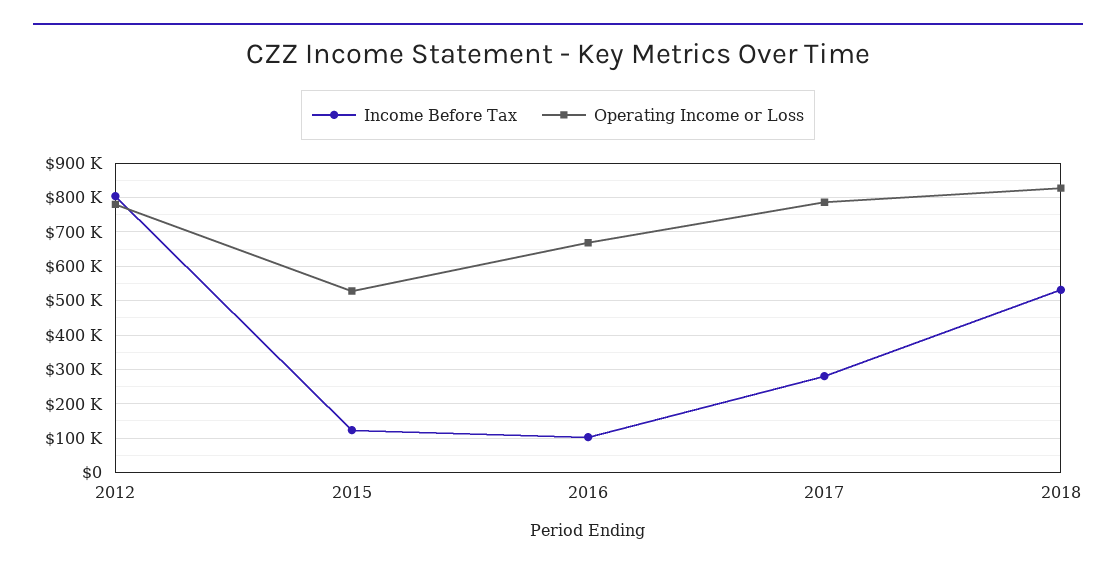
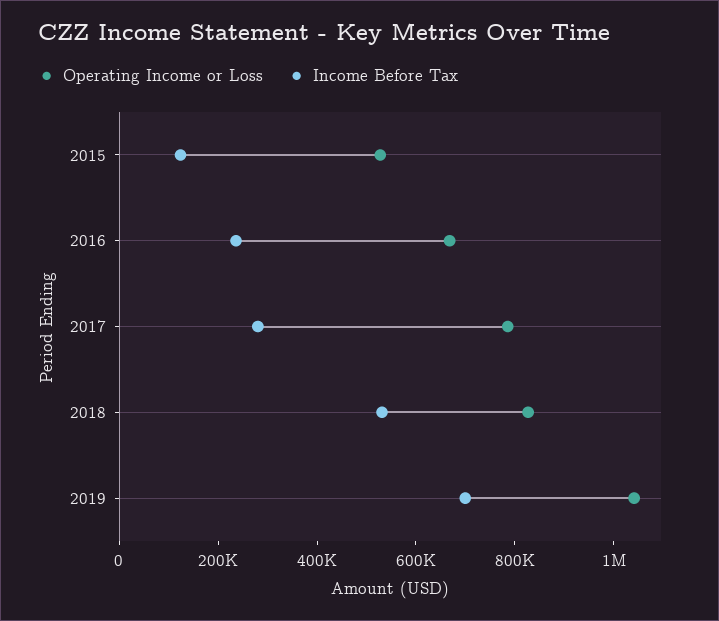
Income Before Tax, 2012: 800000 -> none
Operating Income or Loss, 2012: 780000 -> none
Income Before Tax, 2016: 100000 -> 250000
Operating Income or Loss, 2019: none -> 1050000
Income Before Tax, 2019: none -> 700000

